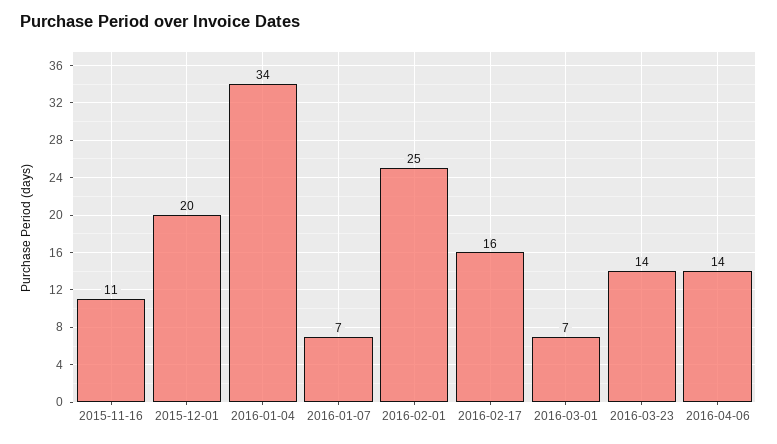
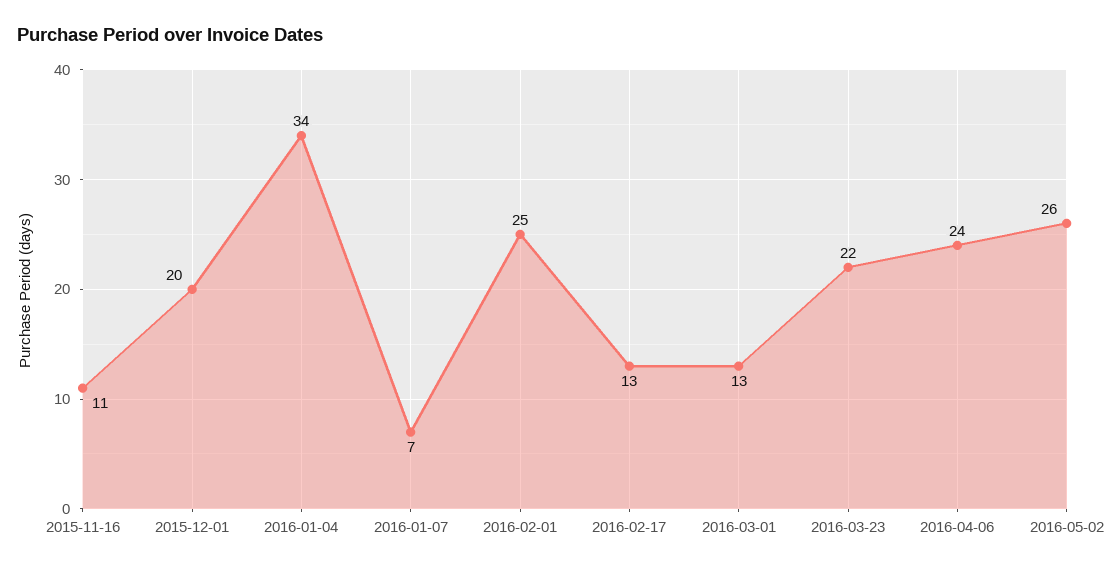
2016-02-17: 16 -> 13
2016-03-01: 7 -> 13
2016-03-23: 14 -> 22
2016-04-06: 14 -> 24
2016-05-02: none -> 26

